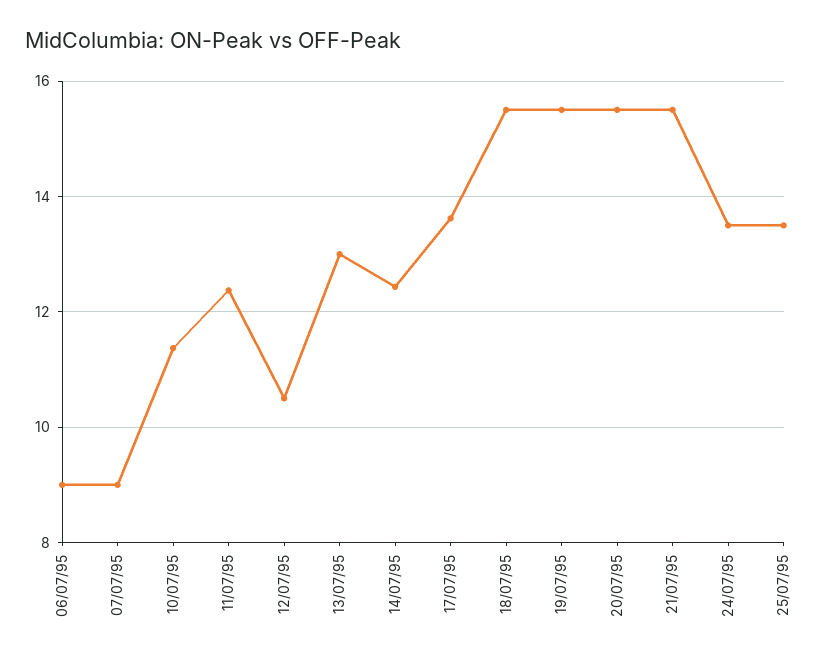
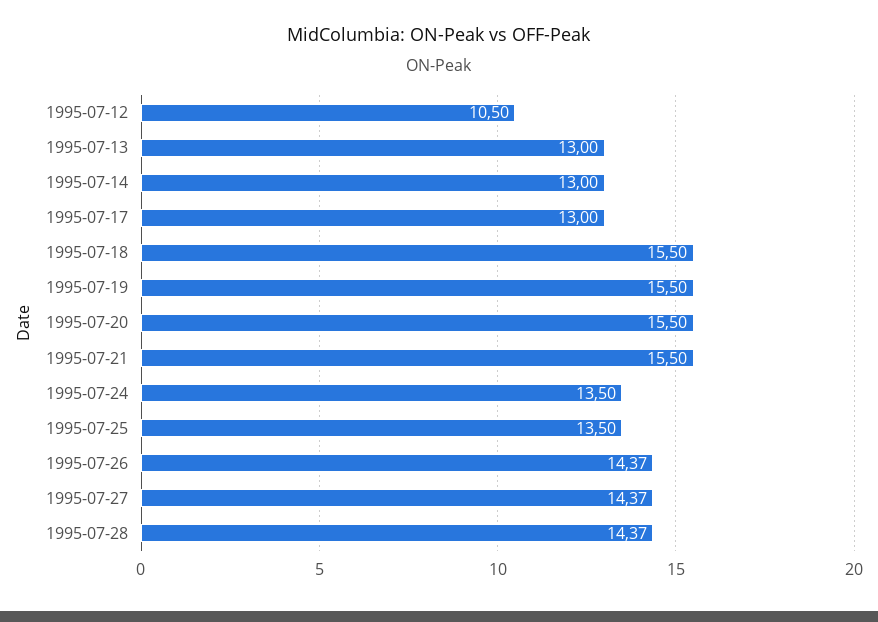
06/07/95: 9 -> none
07/07/95: 9 -> none
10/07/95: 11.4 -> none
11/07/95: 12.4 -> none
14/07/95: 12.4 -> 13
17/07/95: 13.6 -> 13
1995-07-26: none -> 14.37
1995-07-27: none -> 14.37
1995-07-28: none -> 14.37

